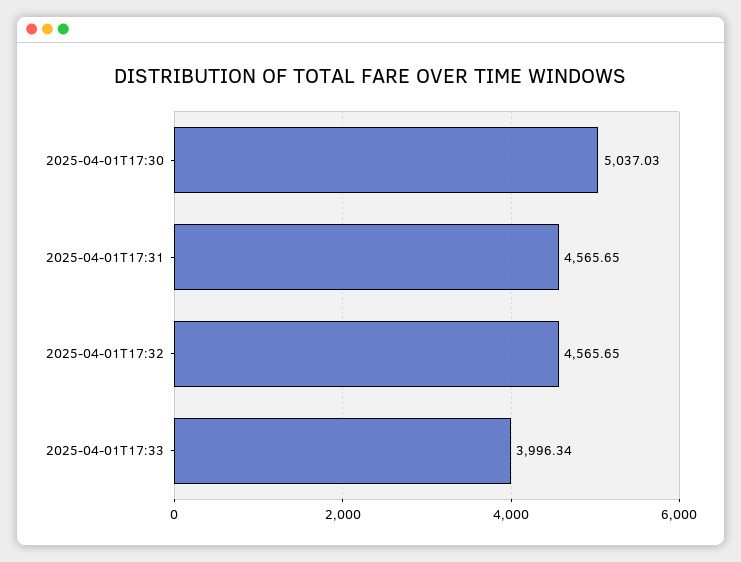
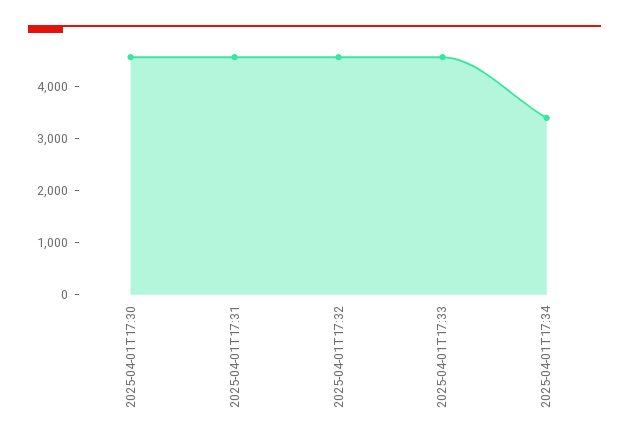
2025-04-01T17:30: 5037.03 -> 4600
2025-04-01T17:33: 3996.34 -> 4600
2025-04-01T17:34: none -> 3400

